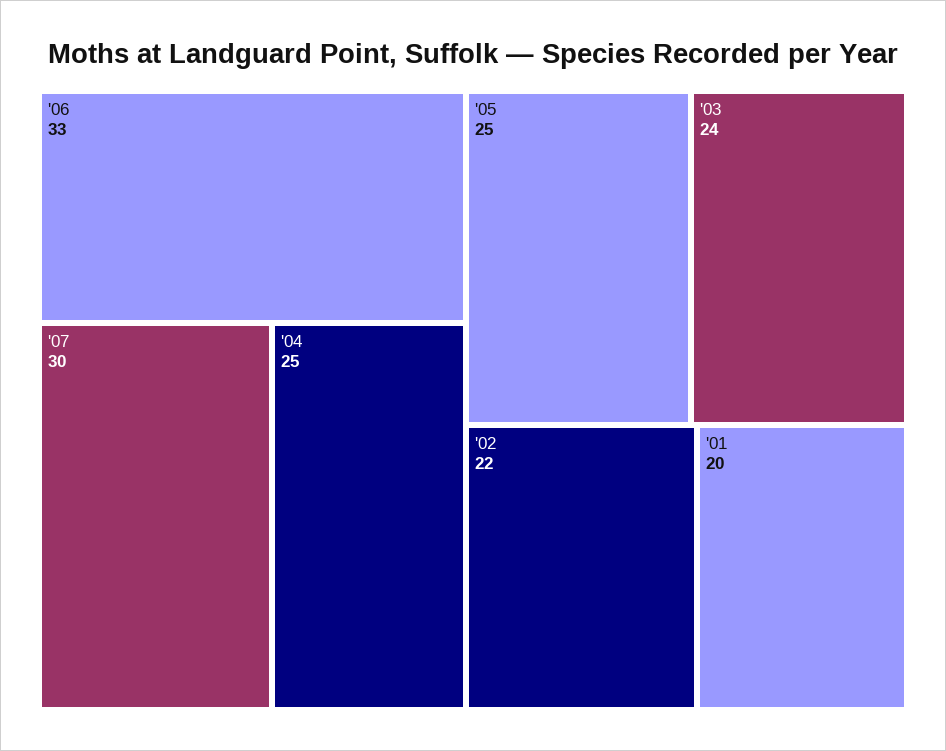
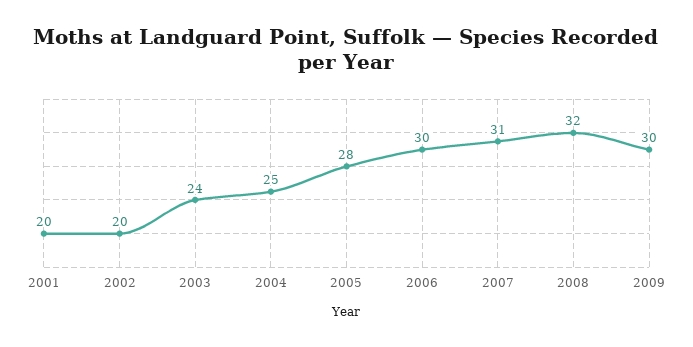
'06: 33 -> 30
'07: 30 -> 31
'05: 25 -> 28
'02: 22 -> 20
2008: none -> 32
2009: none -> 30

